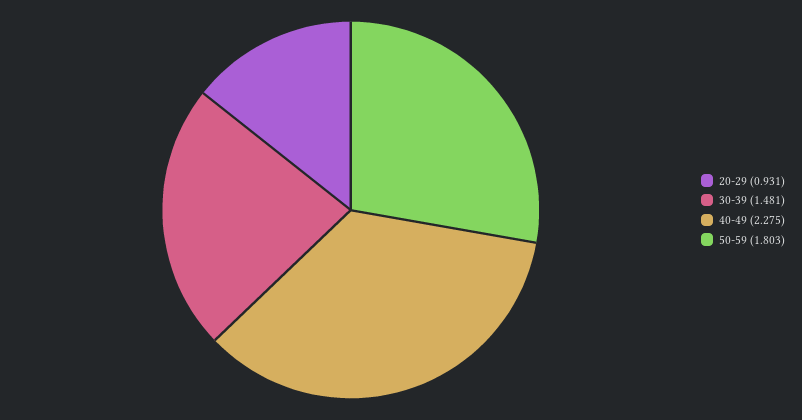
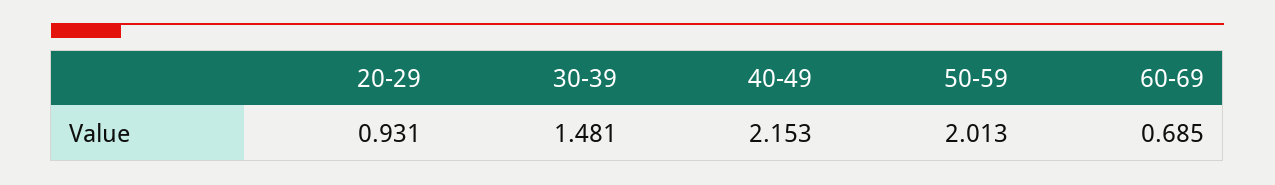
40-49: 2.275 -> 2.153
50-59: 1.803 -> 2.013
60-69: none -> 0.685

